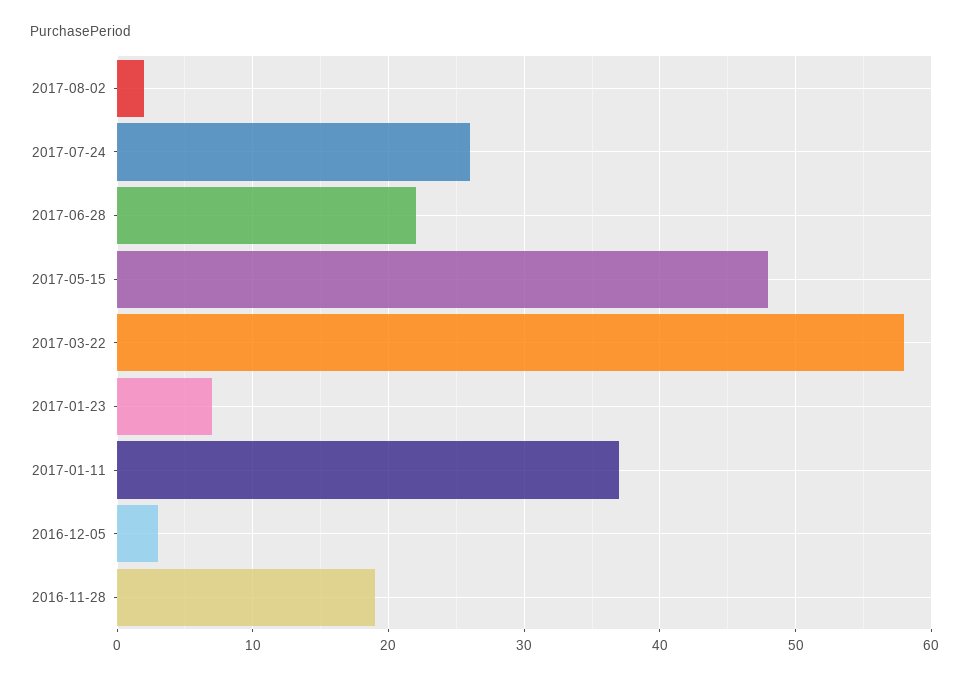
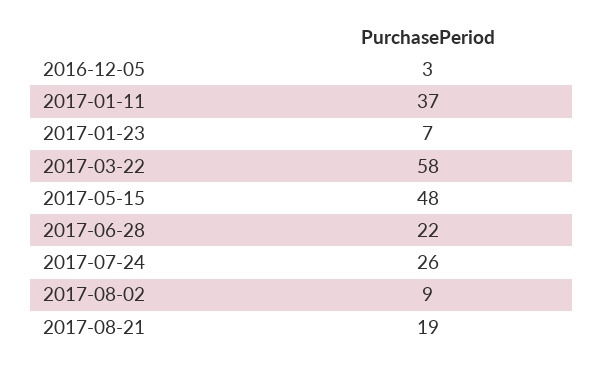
2017-08-02: 2 -> 9
2016-11-28: 19 -> none
2017-08-21: none -> 19

